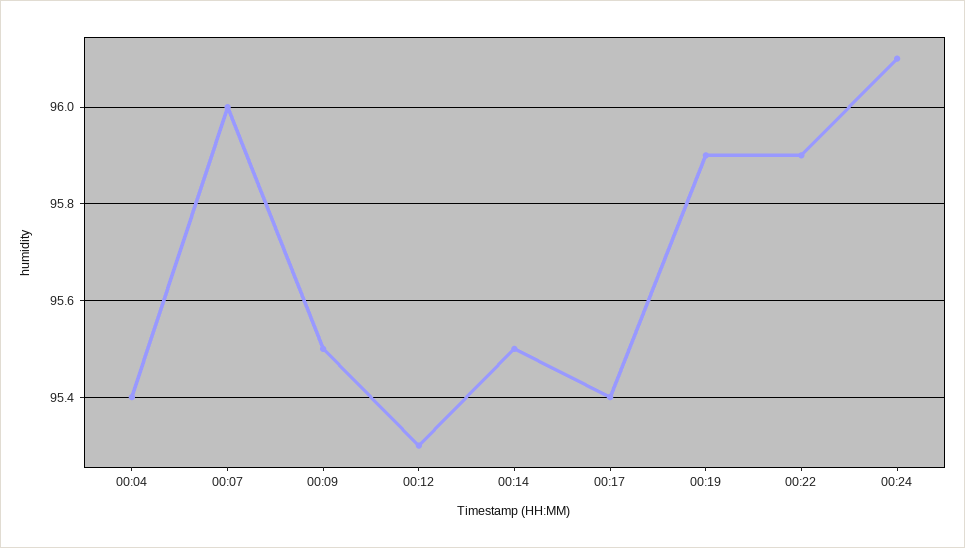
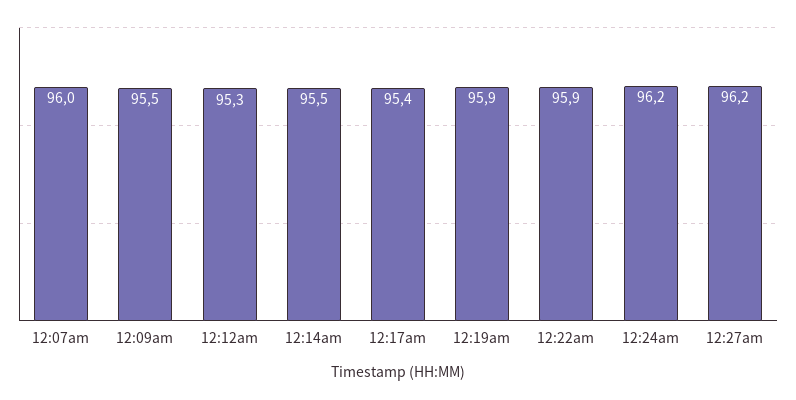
00:04: 95.4 -> none
00:24: 96.1 -> 96.2
12:27am: none -> 96.2

